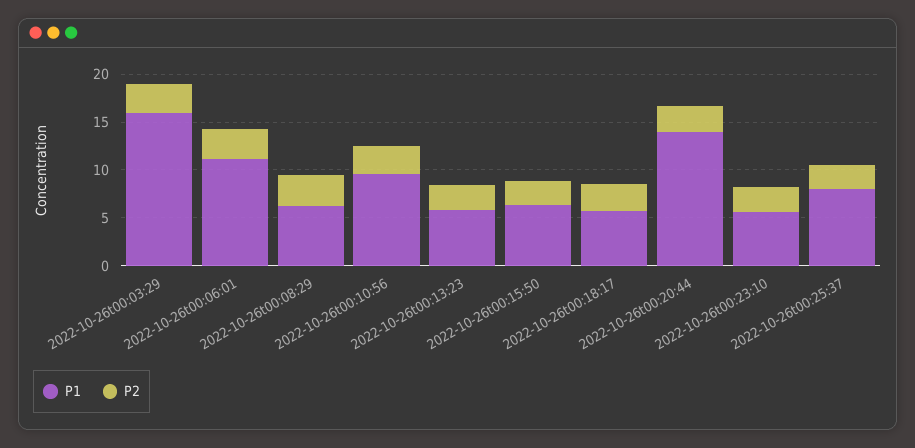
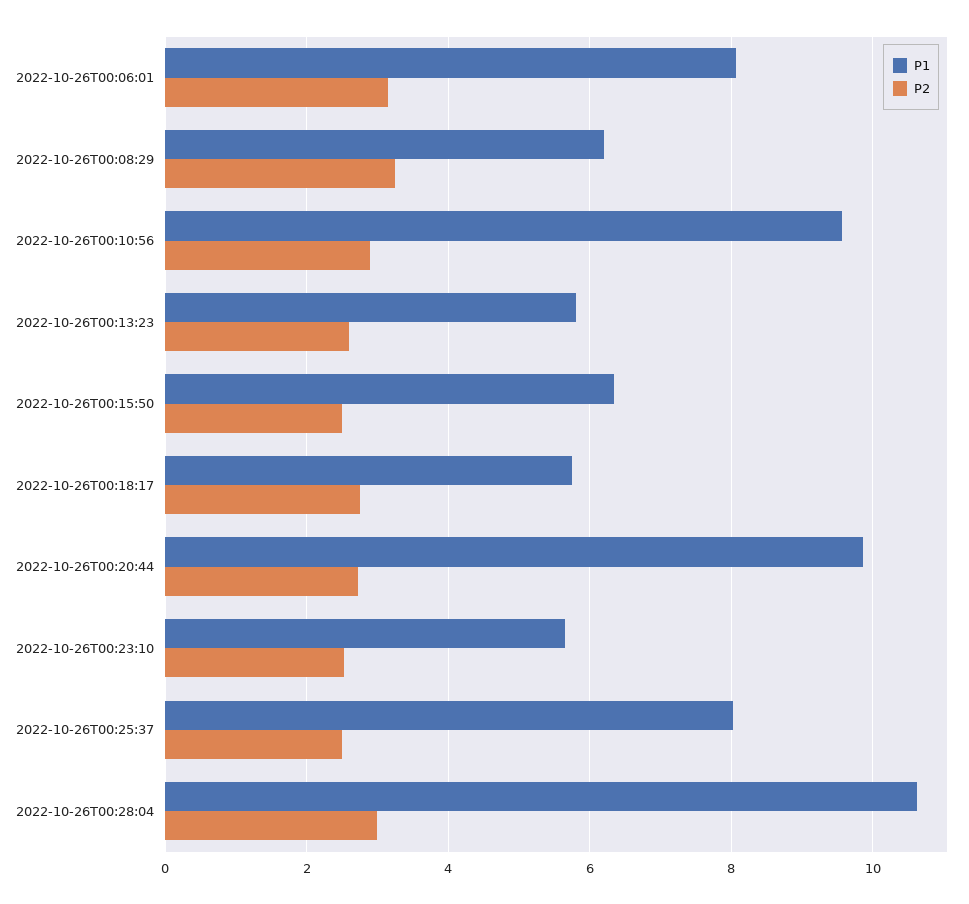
P1, 2022-10-26t00:03:29: 16 -> none
P2, 2022-10-26t00:03:29: 3 -> none
P1, 2022-10-26t00:06:01: 11 -> 8
P1, 2022-10-26t00:20:44: 14 -> 9.8
P1, 2022-10-26T00:28:04: none -> 10.6
P2, 2022-10-26T00:28:04: none -> 3

